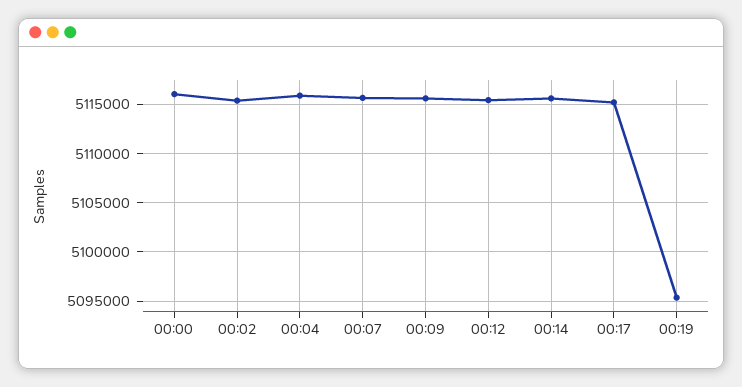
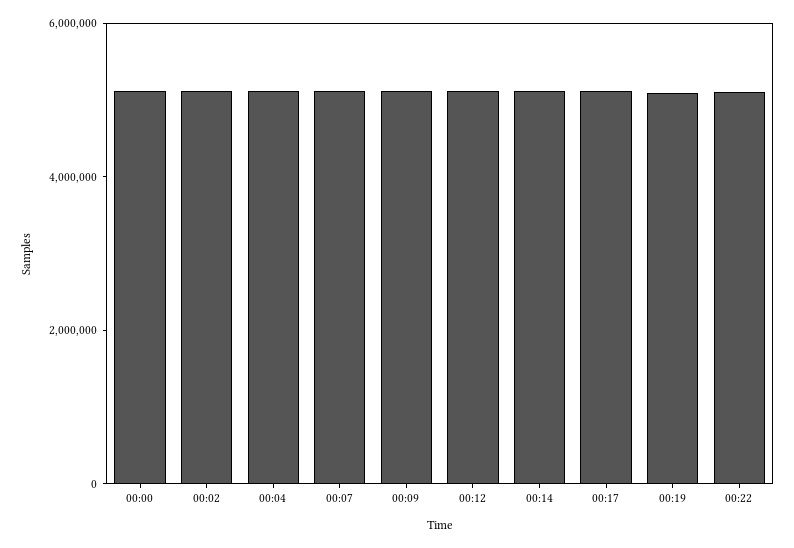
00:22: none -> 5000000

